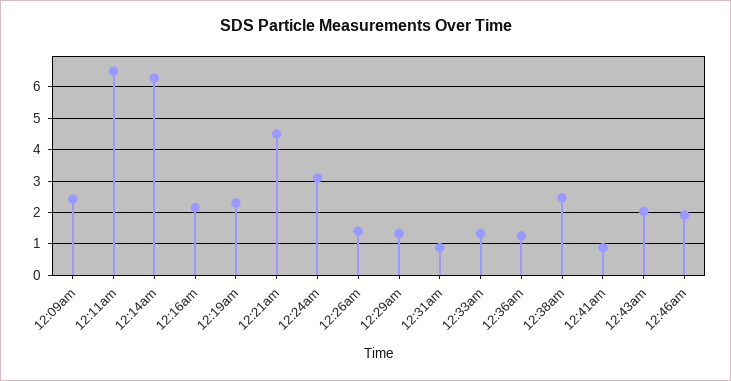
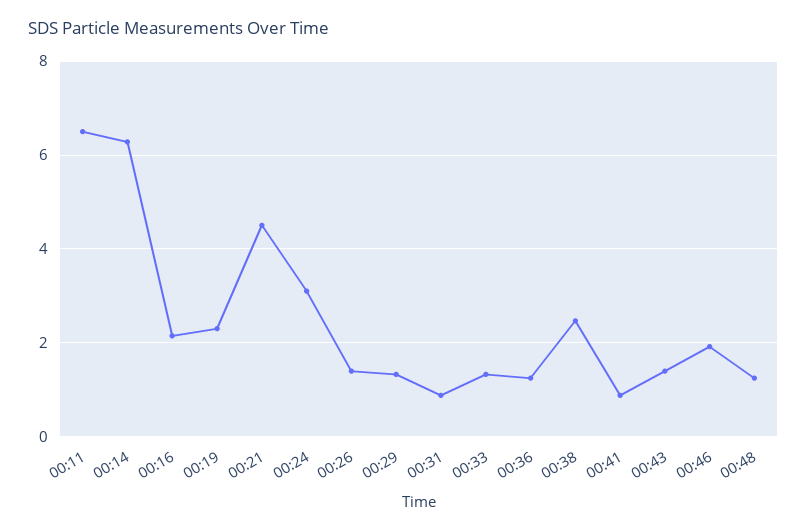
12:09am: 2.4 -> none
12:43am: 2 -> 1.4
00:48: none -> 1.2

